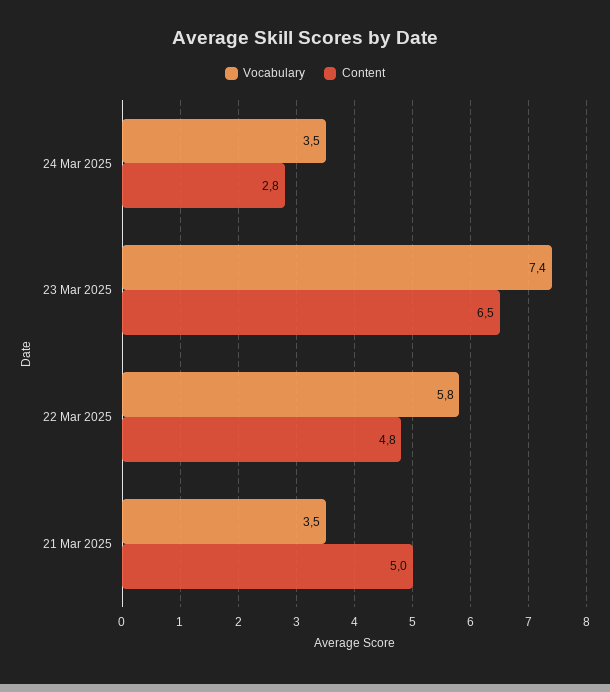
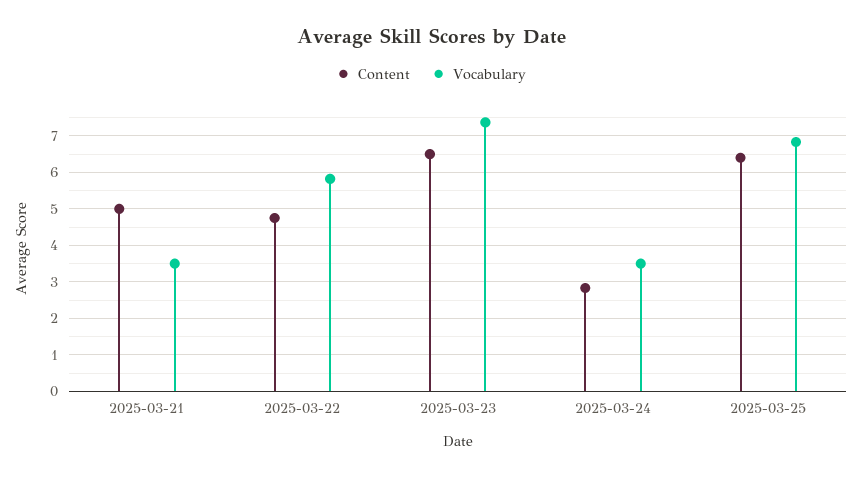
Content, 2025-03-25: none -> 6.4
Vocabulary, 2025-03-25: none -> 6.8

